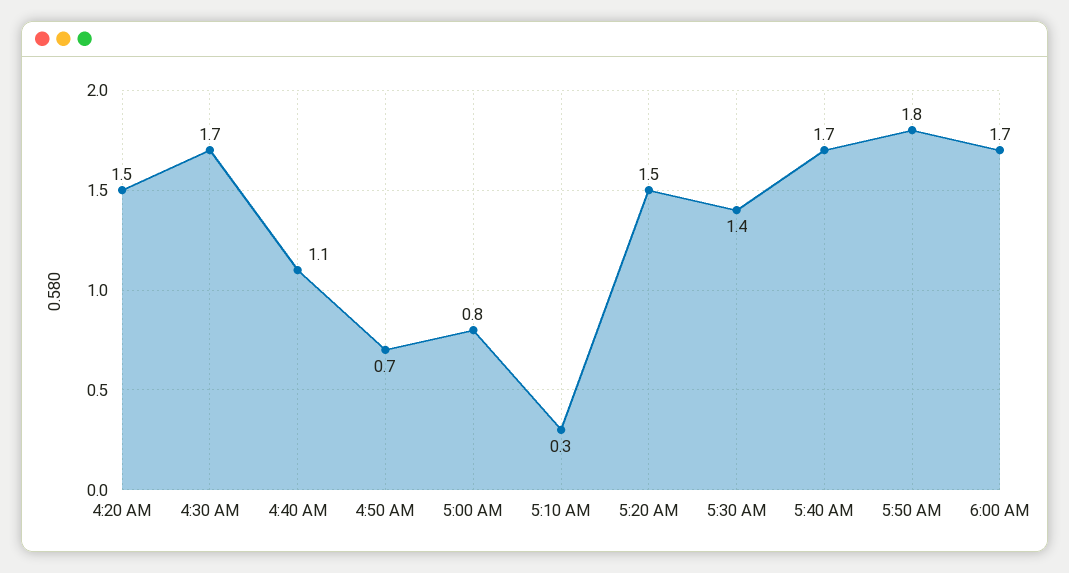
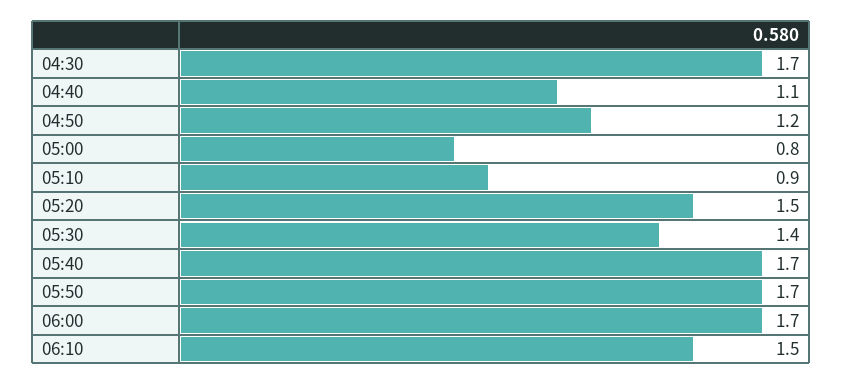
4:20 AM: 1.5 -> none
4:50 AM: 0.7 -> 1.2
5:10 AM: 0.3 -> 0.9
5:50 AM: 1.8 -> 1.7
06:10: none -> 1.5

